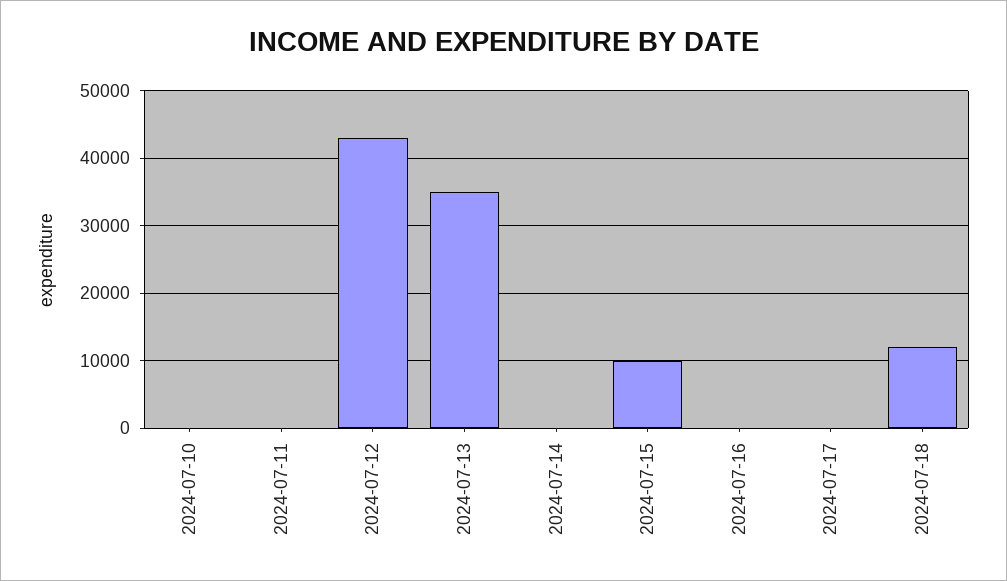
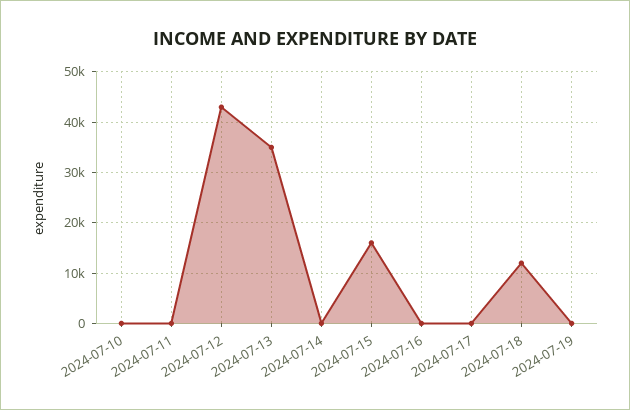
2024-07-15: 10000 -> 16000
2024-07-19: none -> 0

